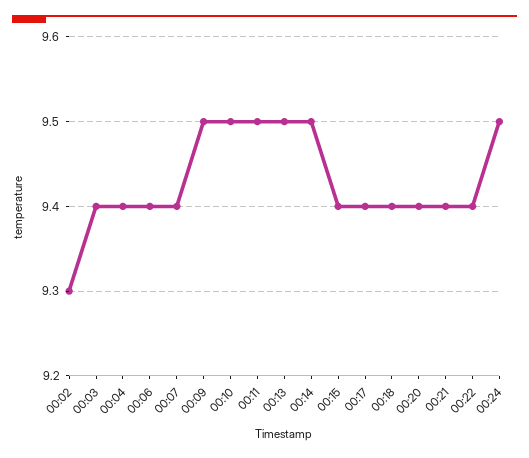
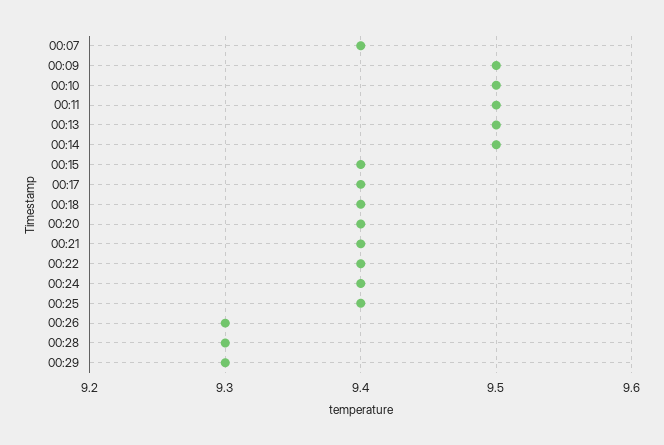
00:02: 9.3 -> none
00:03: 9.4 -> none
00:04: 9.4 -> none
00:06: 9.4 -> none
00:24: 9.5 -> 9.4
00:25: none -> 9.4
00:26: none -> 9.3
00:28: none -> 9.3
00:29: none -> 9.3

